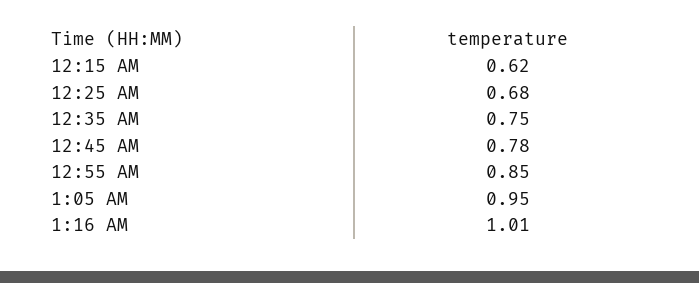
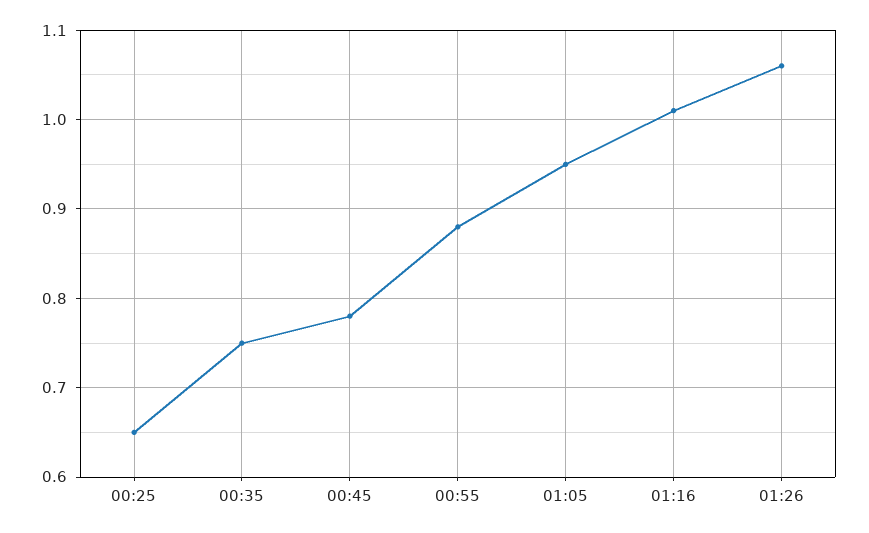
12:15 AM: 0.62 -> none
12:25 AM: 0.68 -> 0.65
12:55 AM: 0.85 -> 0.88
01:26: none -> 1.06

